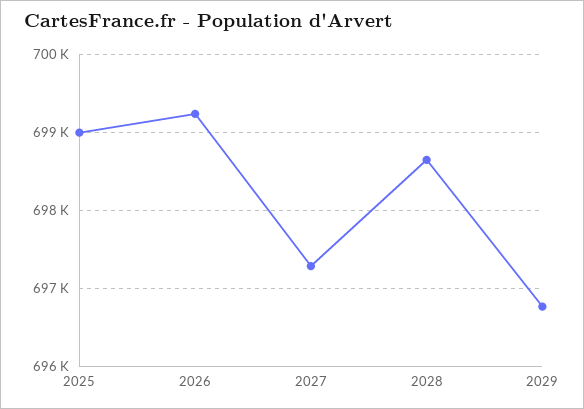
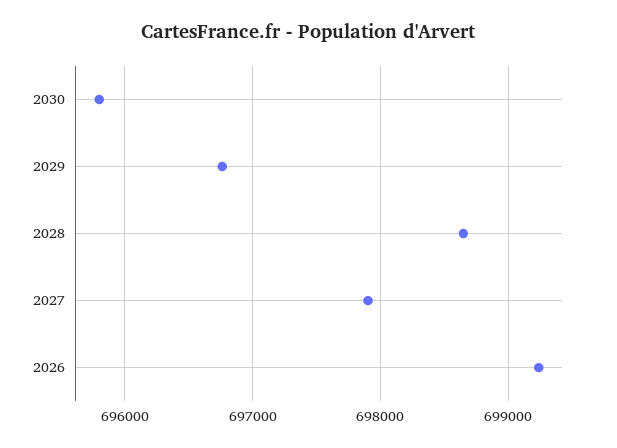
2025: 699000 -> none
2027: 697300 -> 697900
2030: none -> 695800

